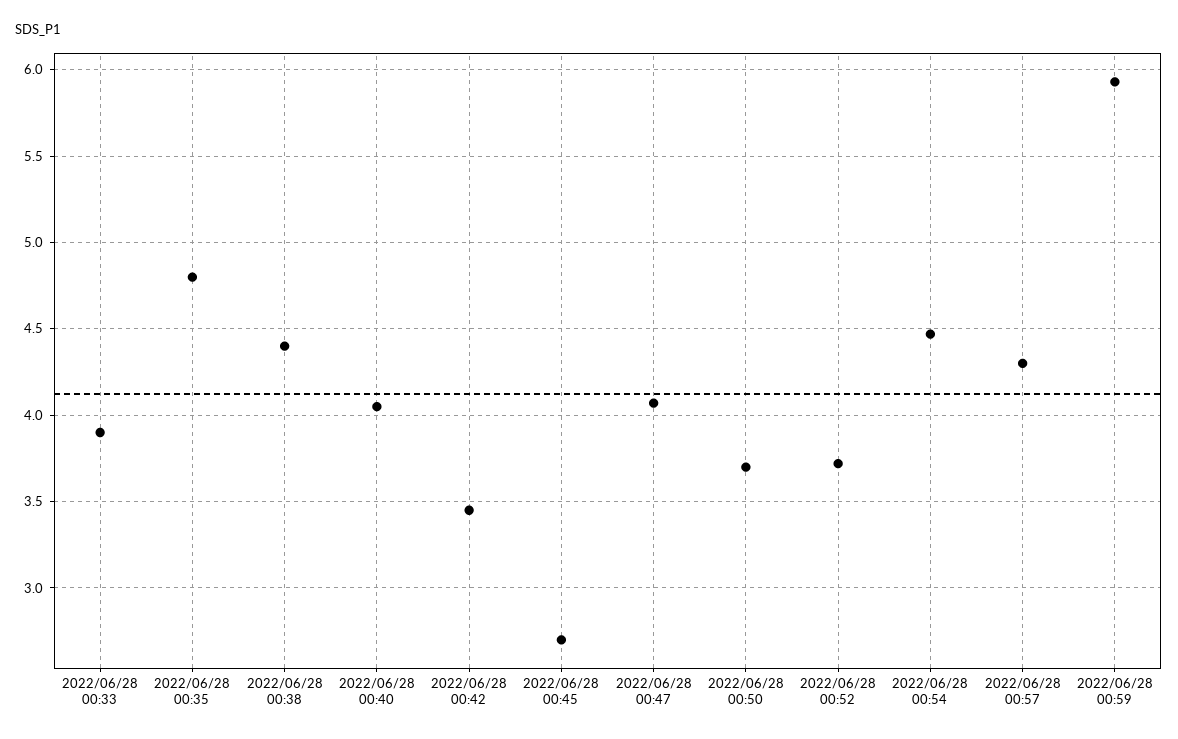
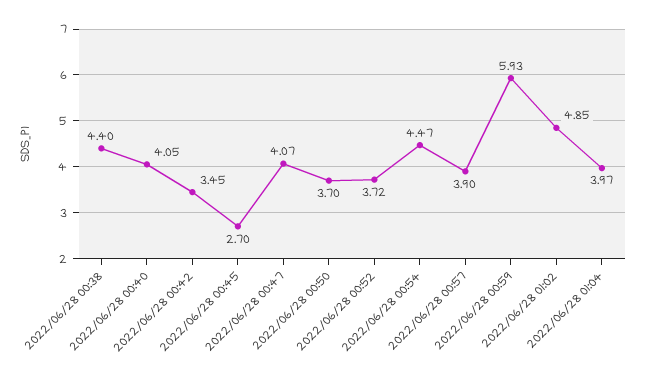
2022/06/28 00:33: 3.9 -> none
2022/06/28 00:35: 4.8 -> none
2022/06/28 00:57: 4.3 -> 3.9
2022/06/28 01:02: none -> 4.85
2022/06/28 01:04: none -> 3.97

